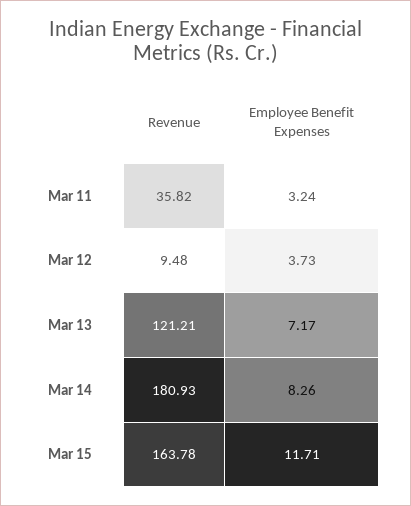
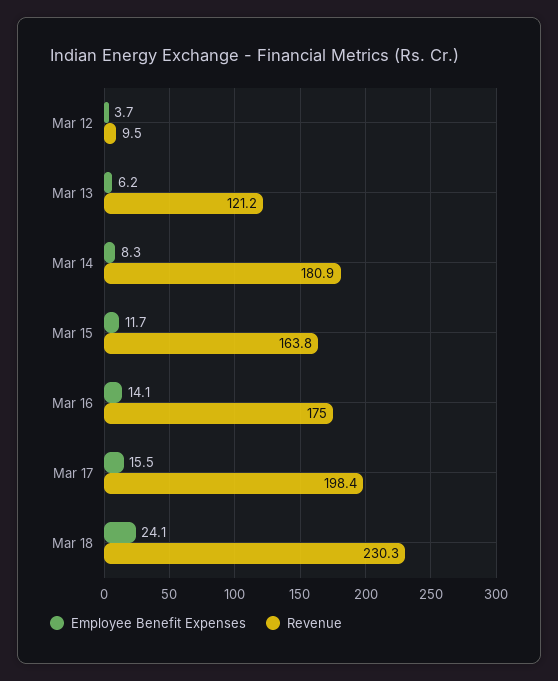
Revenue, Mar 11: 35.82 -> none
Employee Benefit Expenses, Mar 11: 3.24 -> none
Employee Benefit Expenses, Mar 13: 7.17 -> 6.2
Employee Benefit Expenses, Mar 16: none -> 14.1
Revenue, Mar 16: none -> 175
Employee Benefit Expenses, Mar 17: none -> 15.5
Revenue, Mar 17: none -> 198.4
Employee Benefit Expenses, Mar 18: none -> 24.1
Revenue, Mar 18: none -> 230.3

